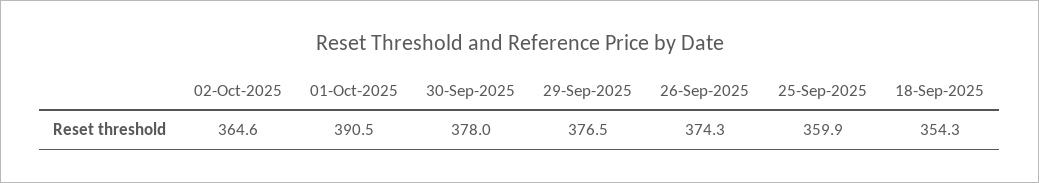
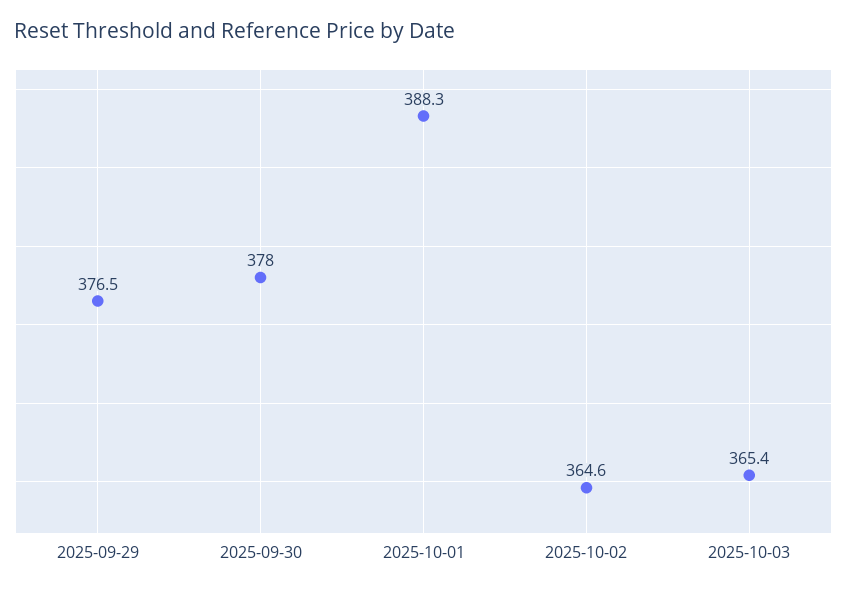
01-Oct-2025: 390.5 -> 388.3
26-Sep-2025: 374.3 -> none
25-Sep-2025: 359.9 -> none
18-Sep-2025: 354.3 -> none
2025-10-03: none -> 365.4

